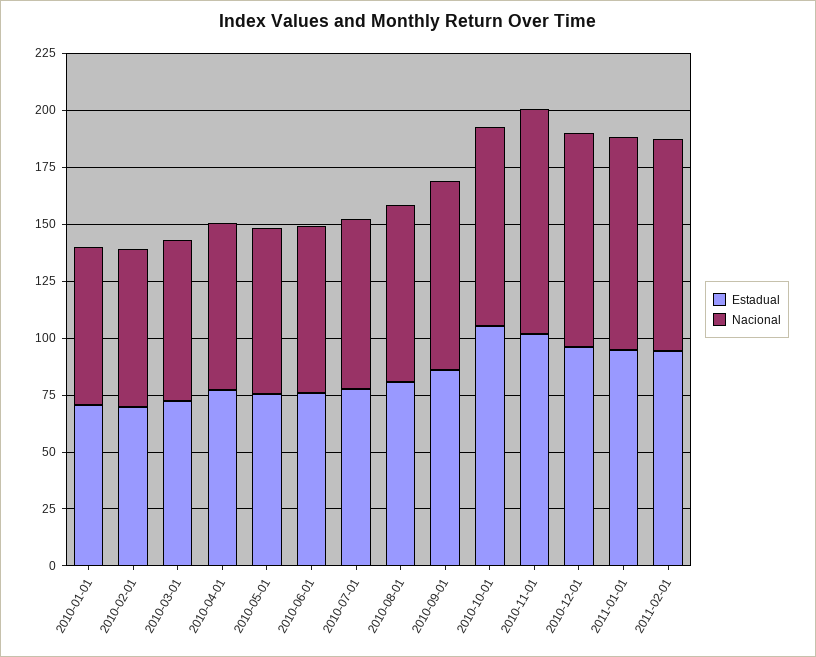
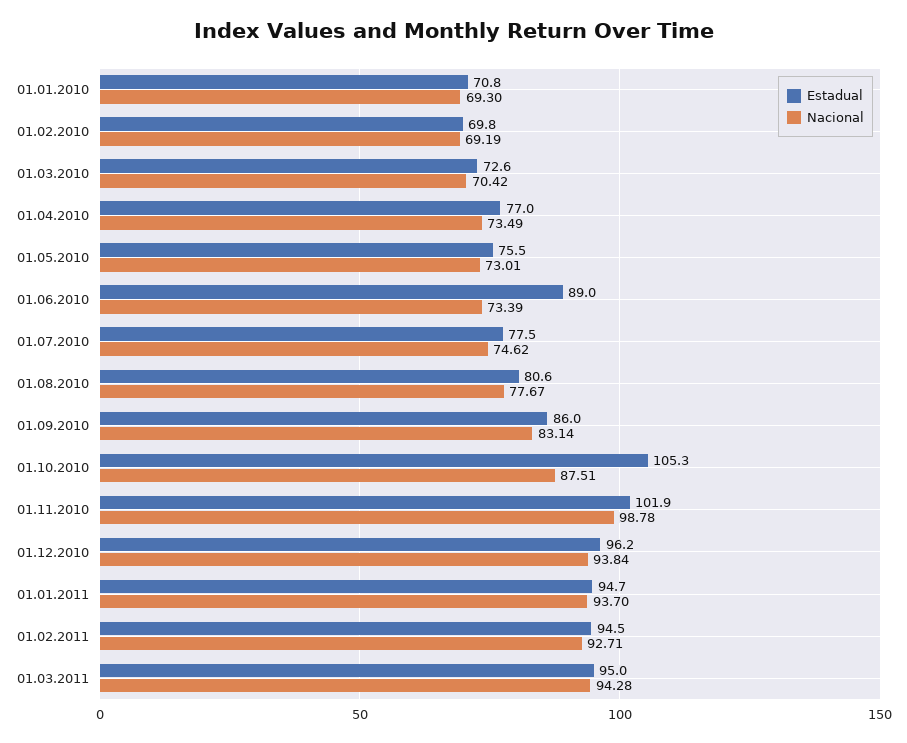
Estadual, 2010-06-01: 75 -> 89
Estadual, 01.03.2011: none -> 95
Nacional, 01.03.2011: none -> 94.28

